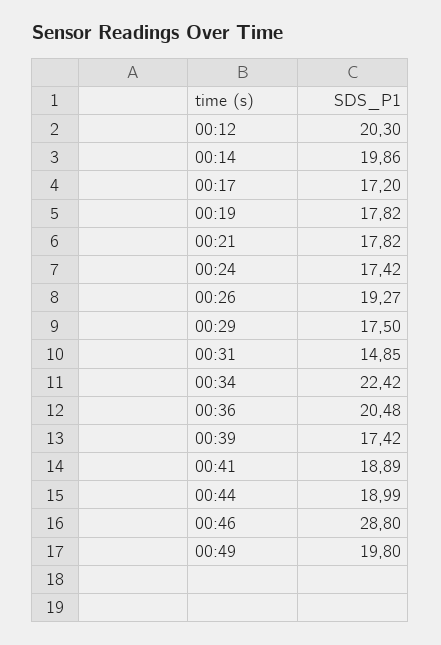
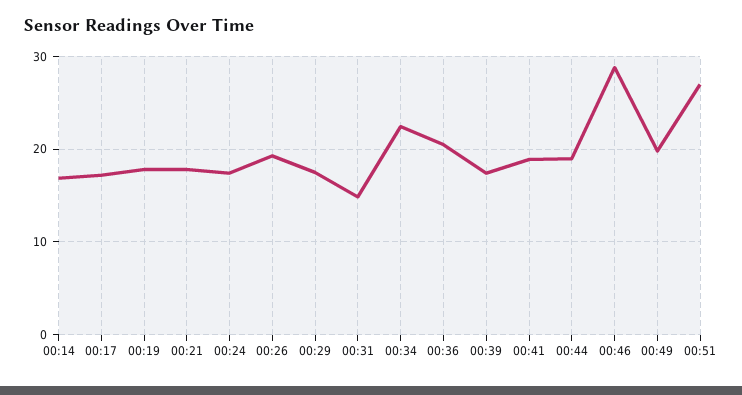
00:12: 20.3 -> none
00:14: 19.86 -> 17
00:51: none -> 27

